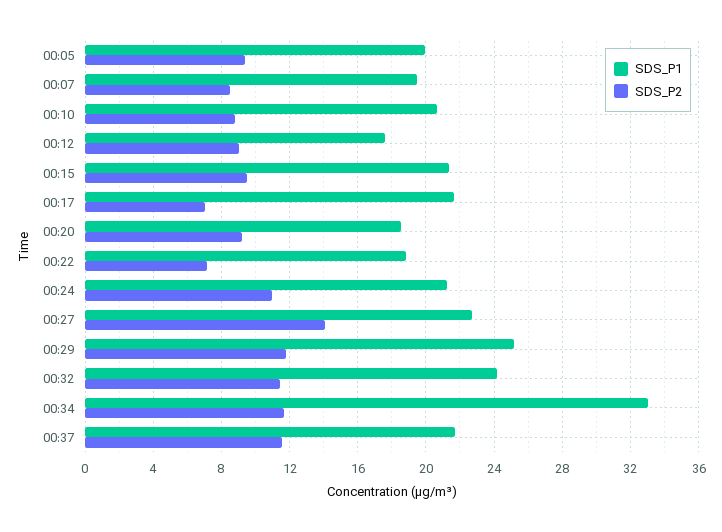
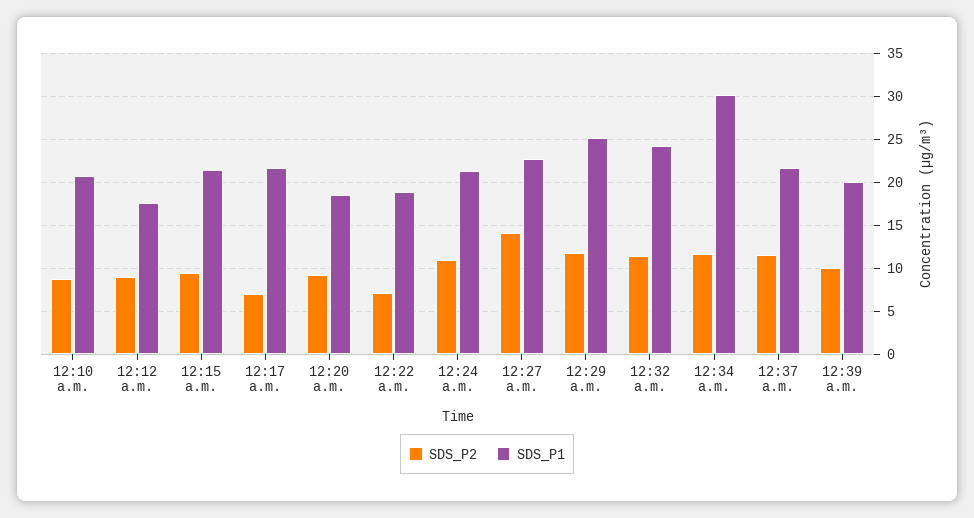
SDS_P1, 00:05: 20 -> none
SDS_P2, 00:05: 9.5 -> none
SDS_P1, 00:07: 19.5 -> none
SDS_P2, 00:07: 8.5 -> none
SDS_P1, 00:34: 33 -> 30
SDS_P2, 12:39 a.m.: none -> 10
SDS_P1, 12:39 a.m.: none -> 20

